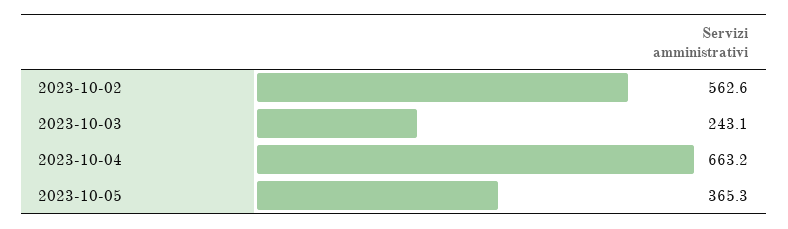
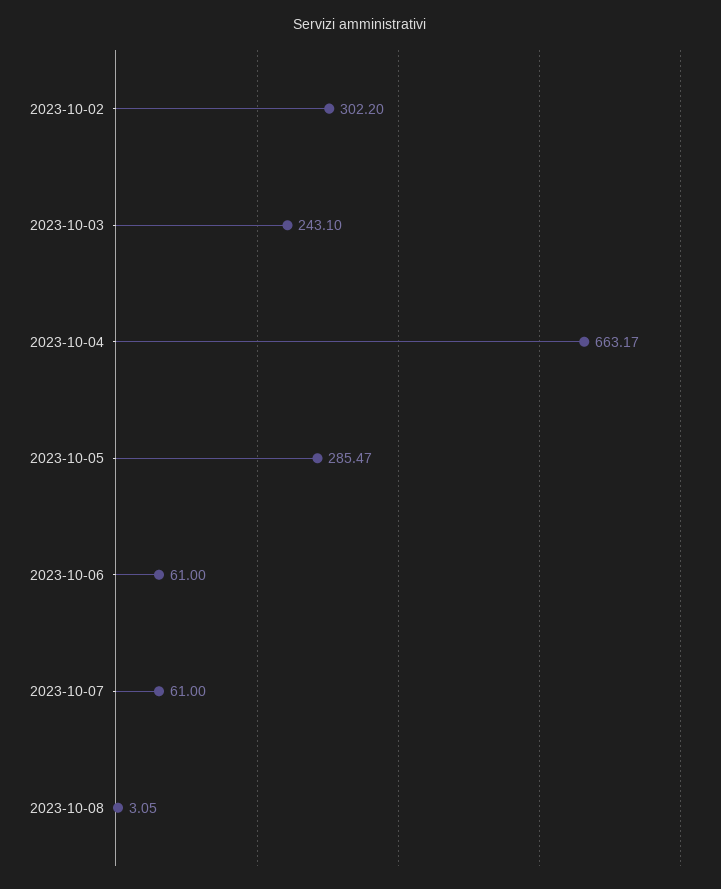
2023-10-02: 562.6 -> 302.2
2023-10-05: 365.3 -> 285.47
2023-10-06: none -> 61
2023-10-07: none -> 61
2023-10-08: none -> 3.05

